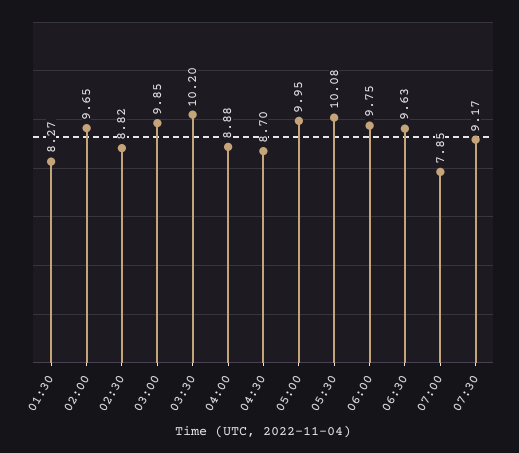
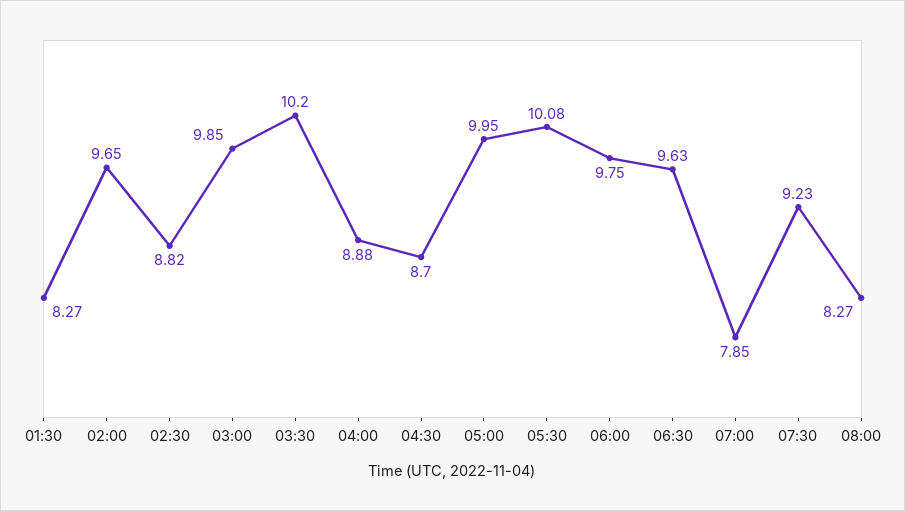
07:30: 9.17 -> 9.23
08:00: none -> 8.27

